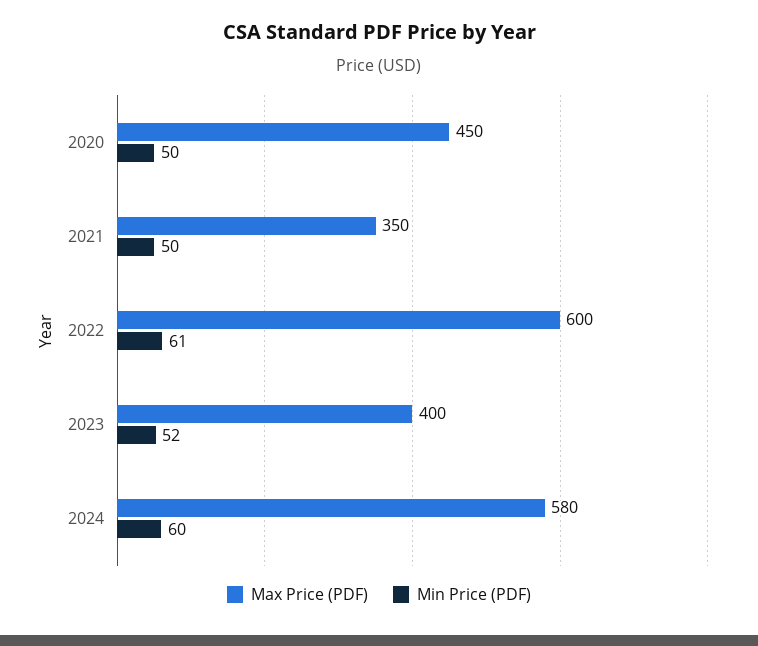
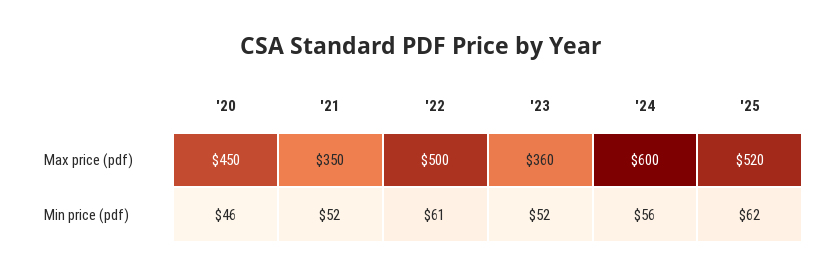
Min Price (PDF), 2020: 50 -> 46
Min Price (PDF), 2021: 50 -> 52
Max Price (PDF), 2022: 600 -> 500
Max Price (PDF), 2023: 400 -> 360
Max Price (PDF), 2024: 580 -> 600
Min Price (PDF), 2024: 60 -> 56
Max Price (PDF), '25: none -> 520
Min Price (PDF), '25: none -> 62

